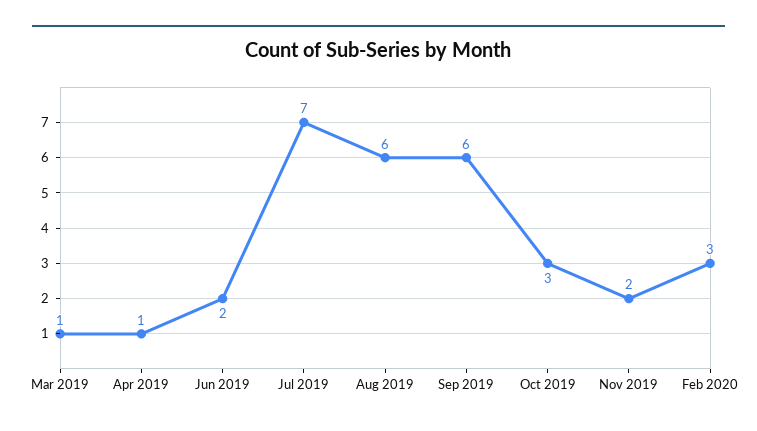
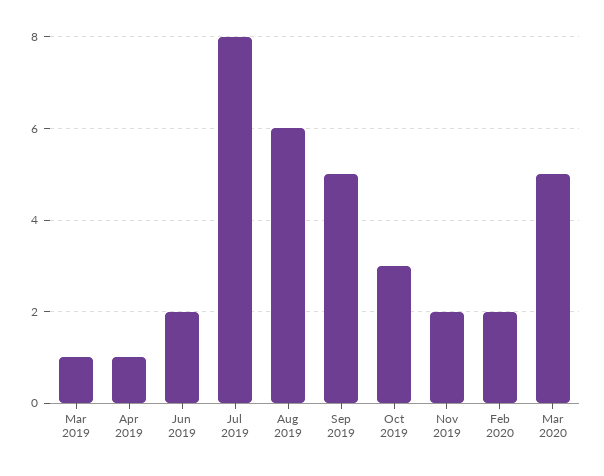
Jul 2019: 7 -> 8
Sep 2019: 6 -> 5
Feb 2020: 3 -> 2
Mar 2020: none -> 5

